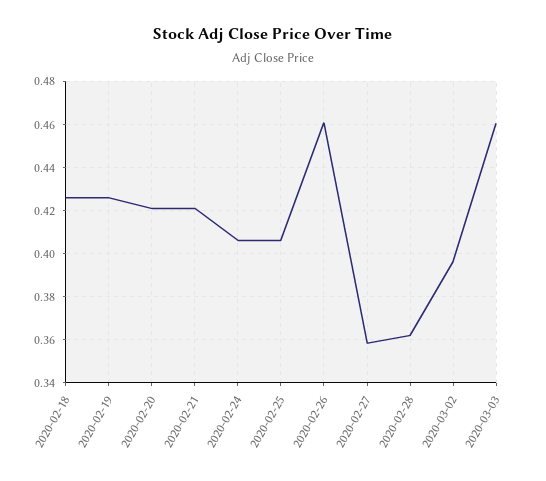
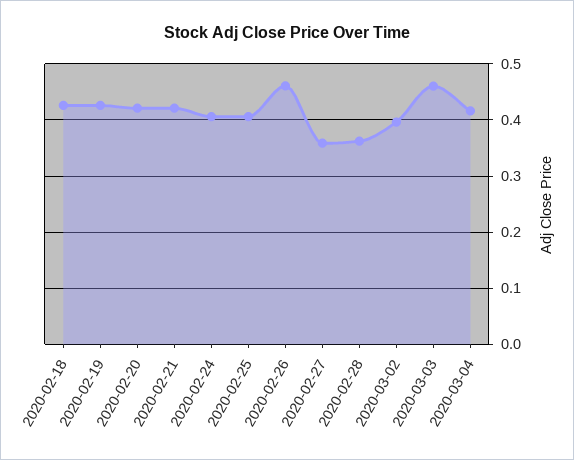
2020-03-04: none -> 0.42

